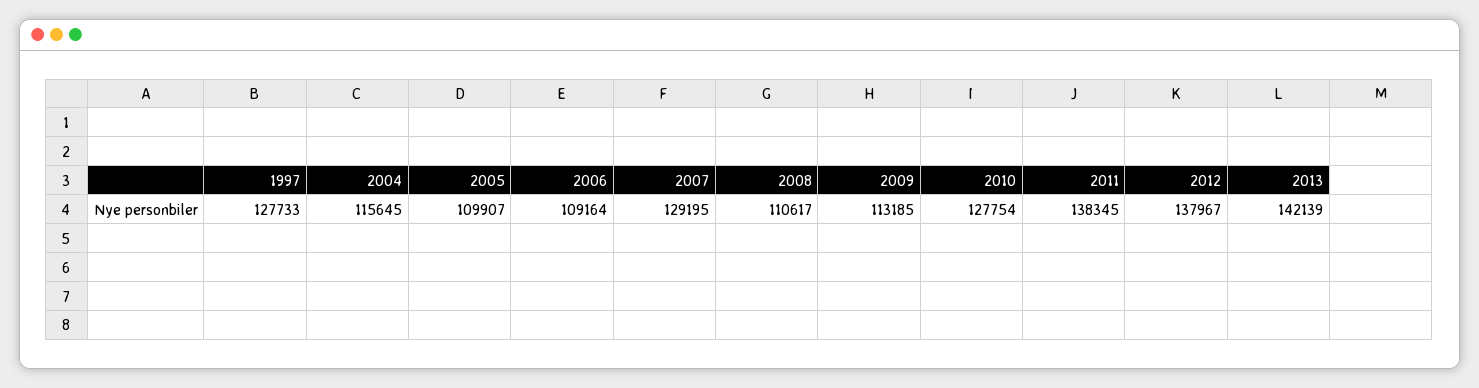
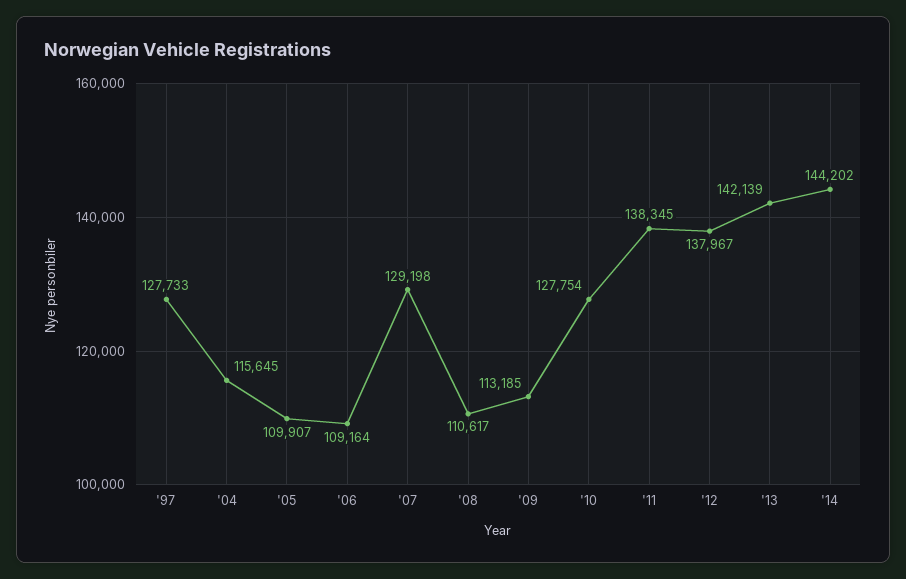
2007: 129195 -> 129198
'14: none -> 144202

